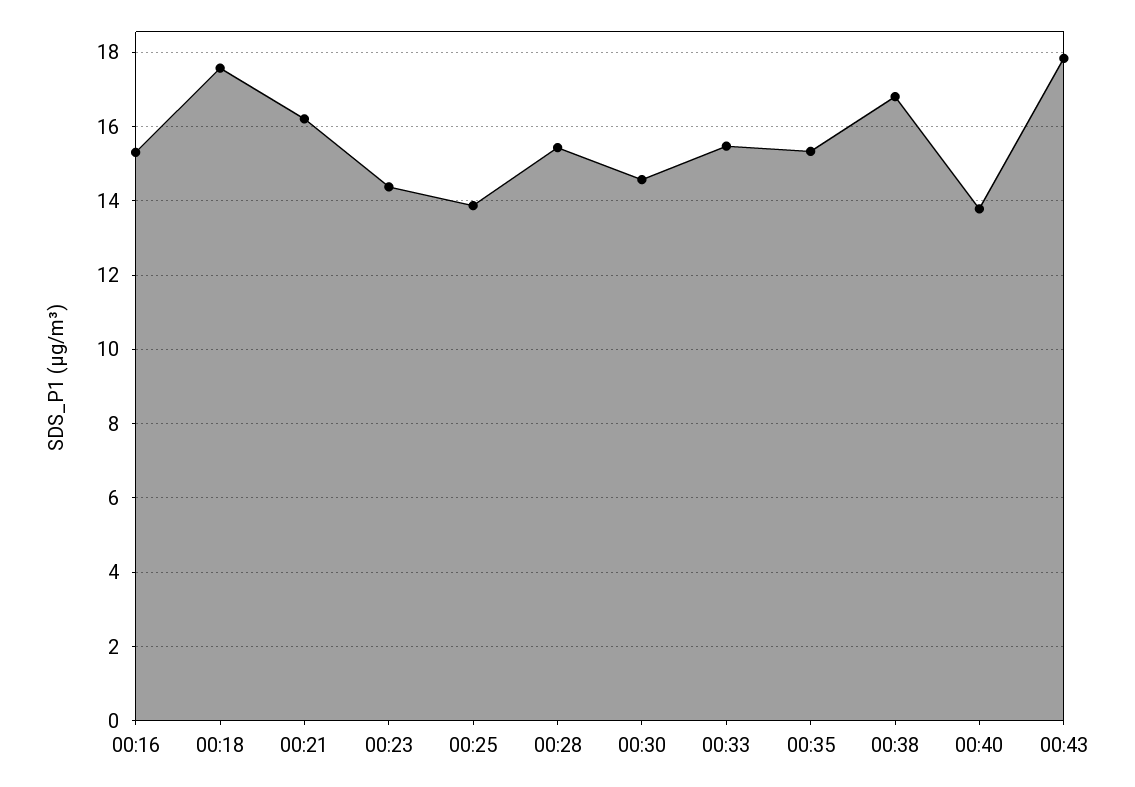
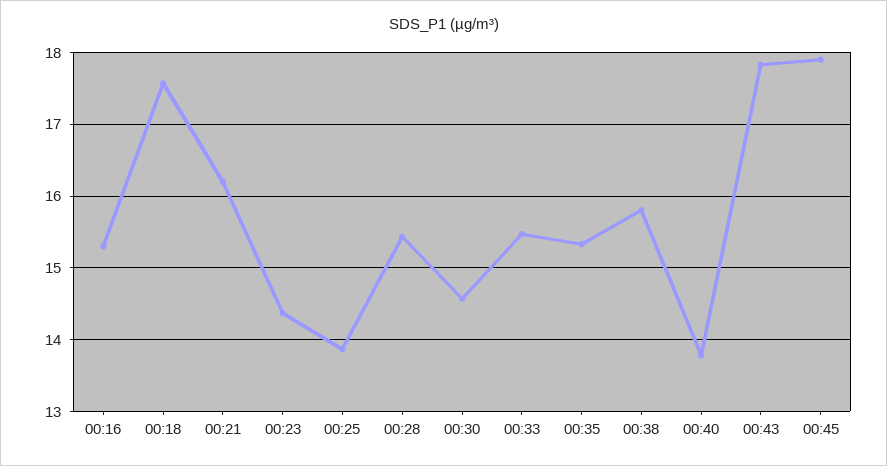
00:38: 16.8 -> 15.8
00:45: none -> 17.9

